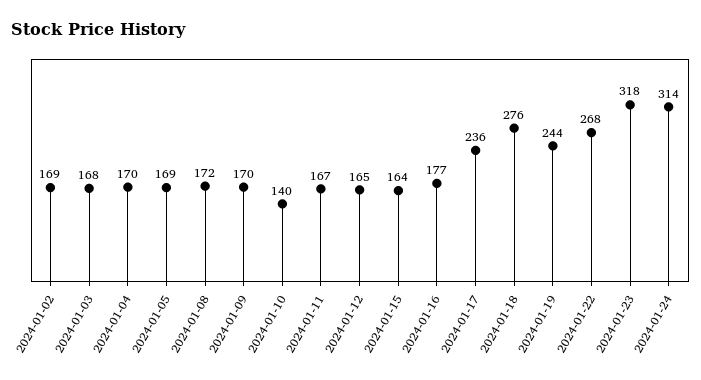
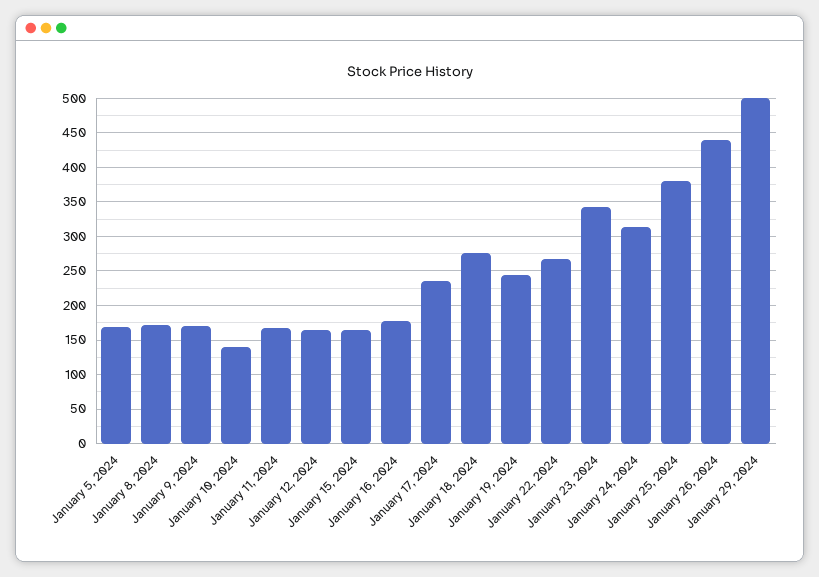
2024-01-02: 169 -> none
2024-01-03: 168 -> none
2024-01-04: 170 -> none
2024-01-23: 318 -> 340
January 25, 2024: none -> 380
January 26, 2024: none -> 440
January 29, 2024: none -> 500

